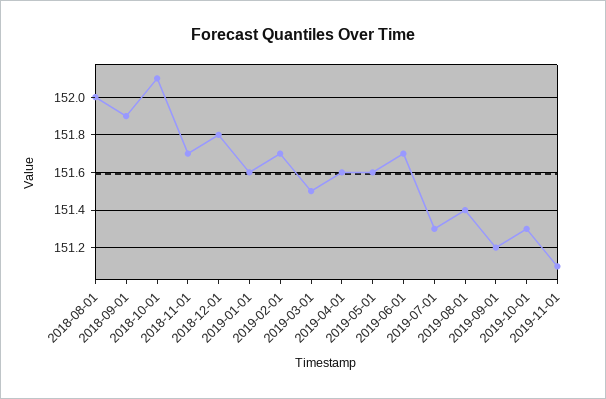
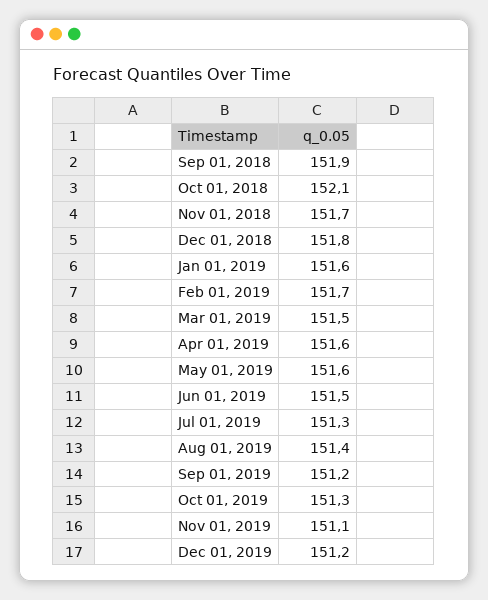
2018-08-01: 152 -> none
2019-06-01: 151.7 -> 151.5
Dec 01, 2019: none -> 151.2

